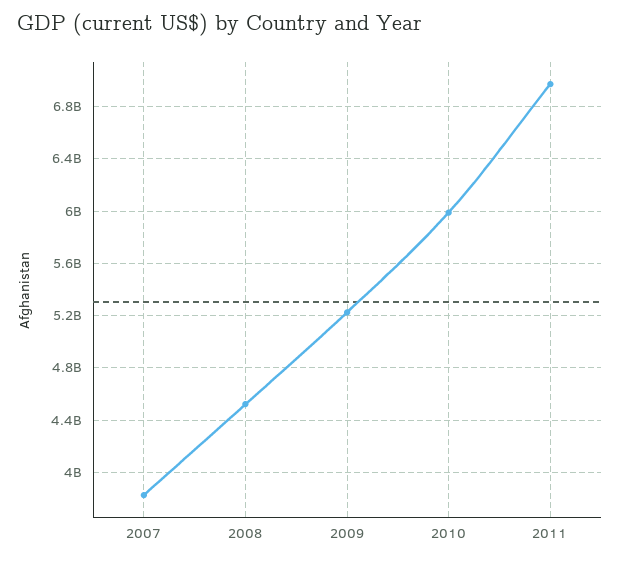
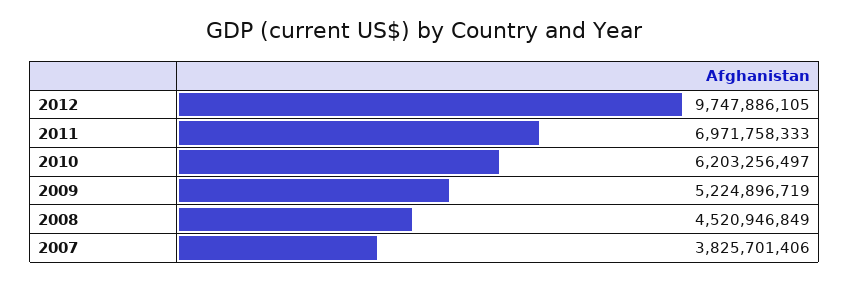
2010: 6000000000 -> 6203256497
2012: none -> 9747886105

